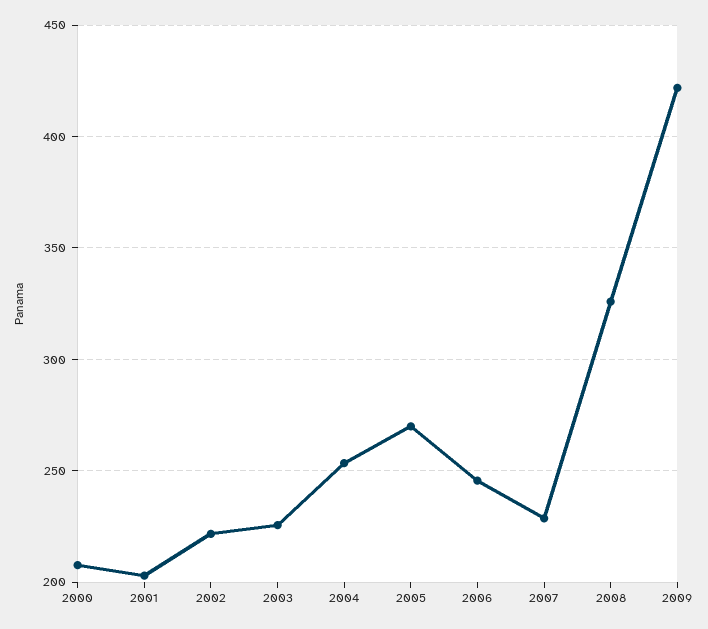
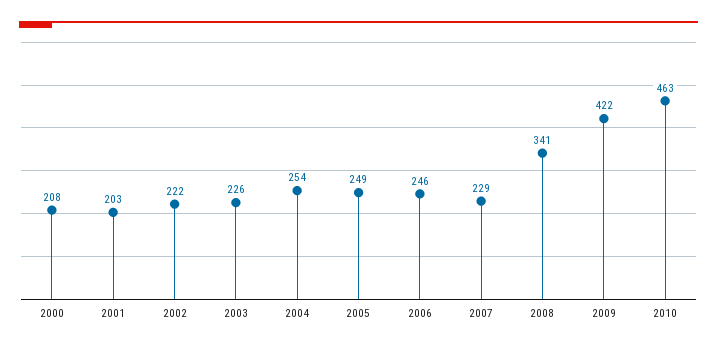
2005: 270 -> 249
2008: 325 -> 341
2010: none -> 463

